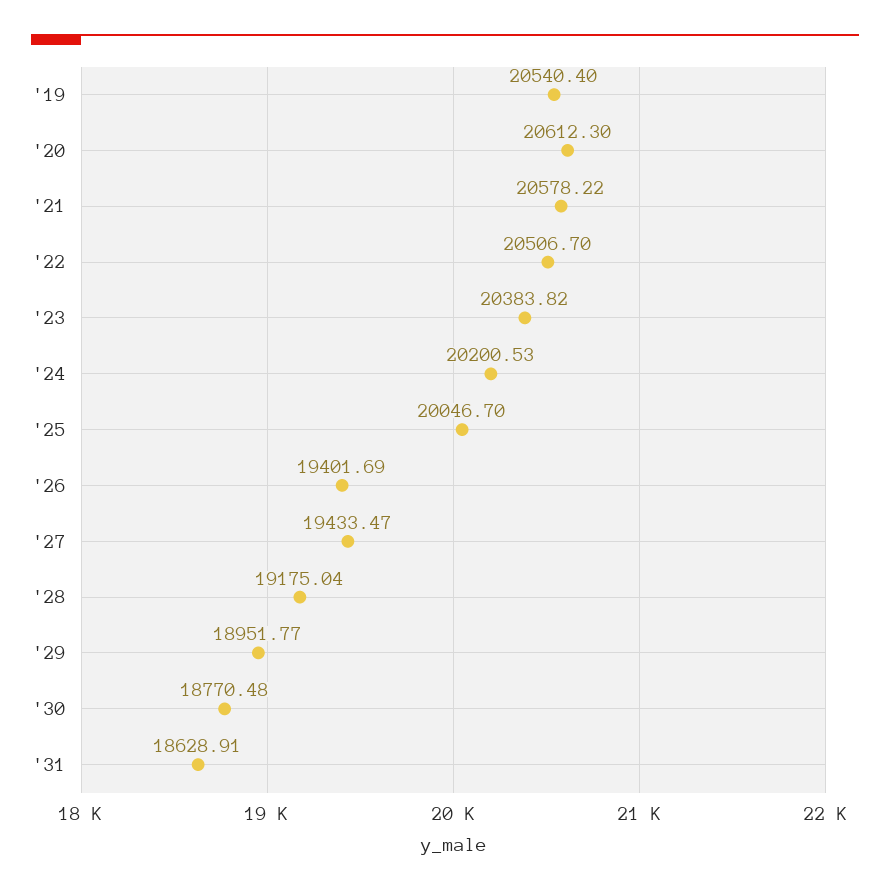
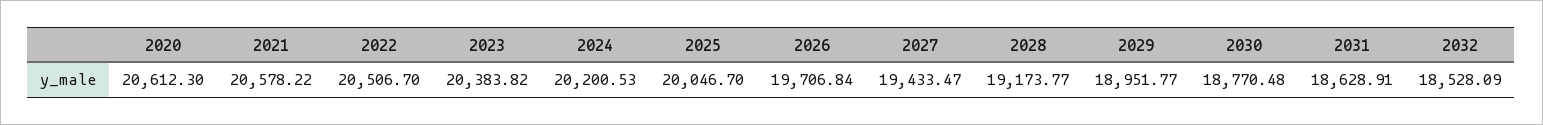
'19: 20540.4 -> none
'26: 19401.69 -> 19706.84
'28: 19175.04 -> 19173.77
2032: none -> 18528.09

